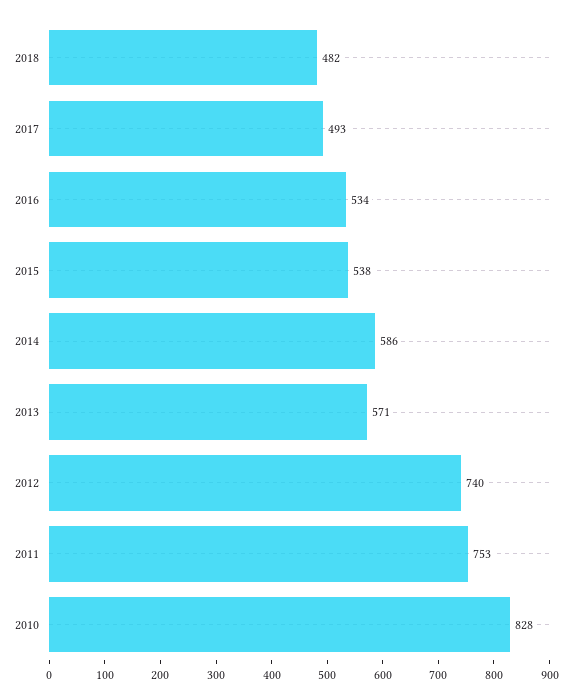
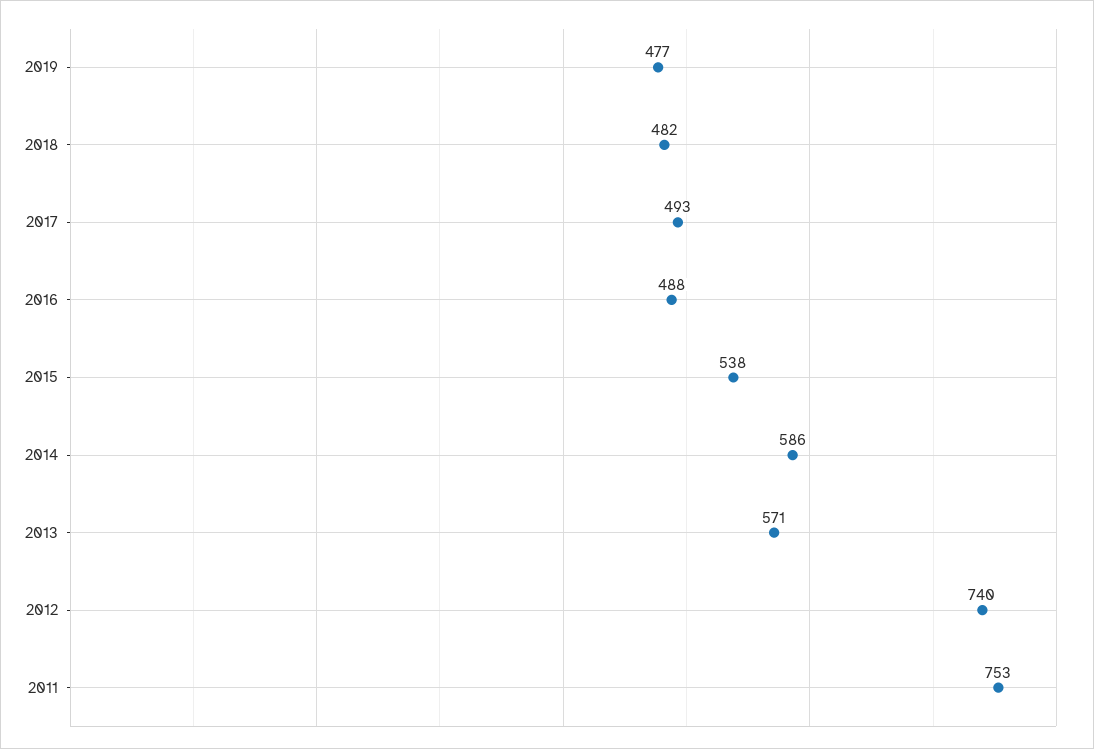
2016: 534 -> 488
2010: 828 -> none
2019: none -> 477

